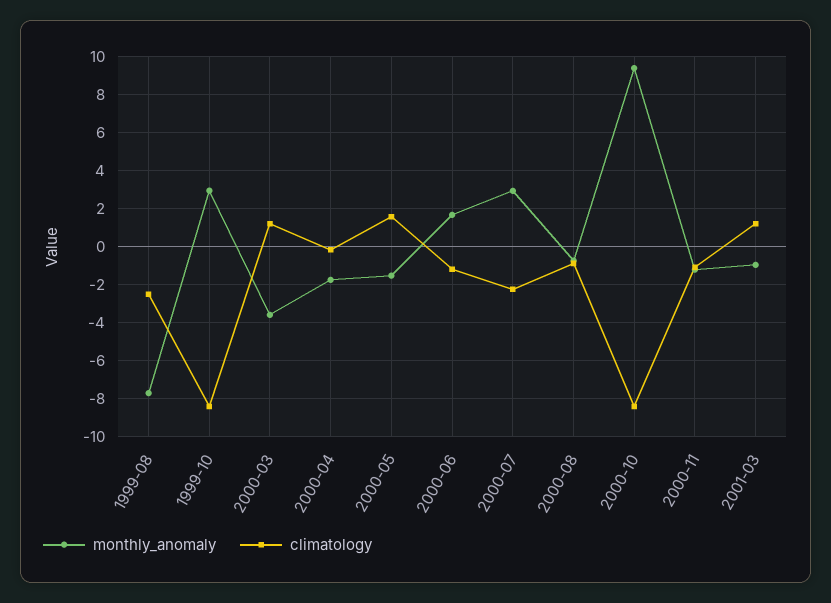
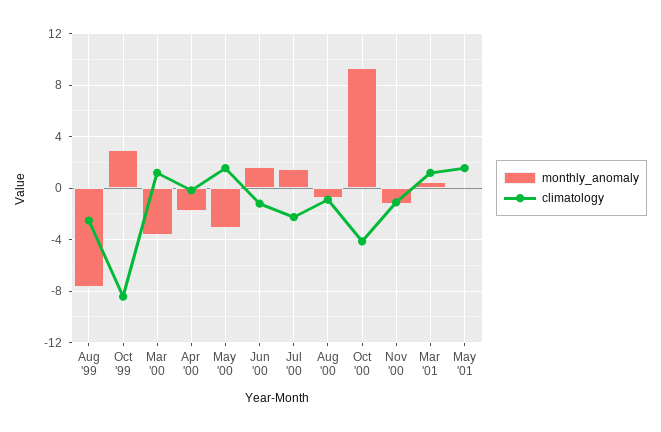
monthly_anomaly, 2000-05: -1.5 -> -3
monthly_anomaly, 2000-07: 3 -> 1.5
climatology, 2000-10: -8.5 -> -4
monthly_anomaly, 2001-03: -1 -> 0.5
monthly_anomaly, May '01: none -> 0
climatology, May '01: none -> 1.5

